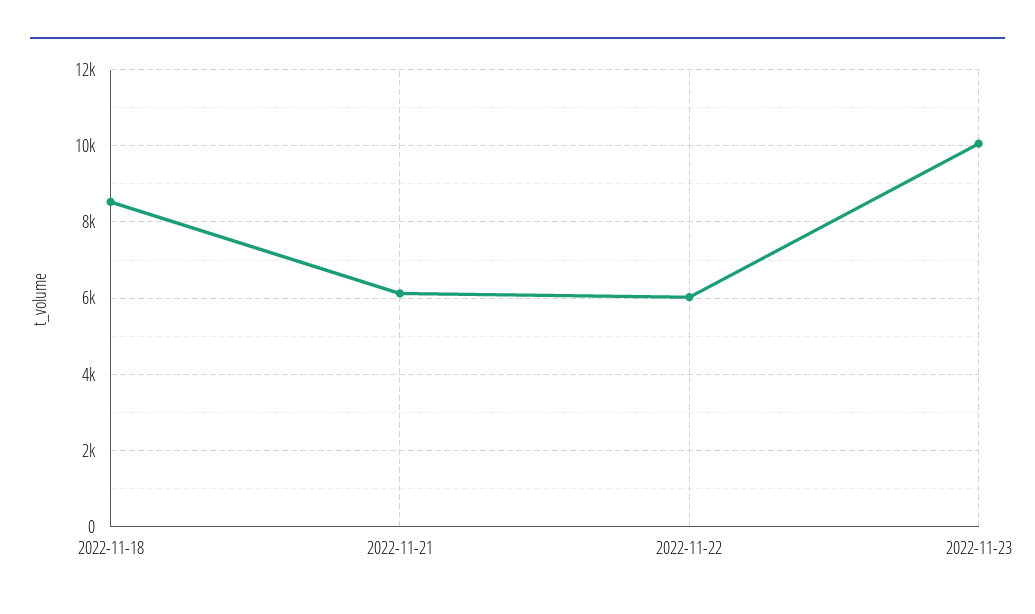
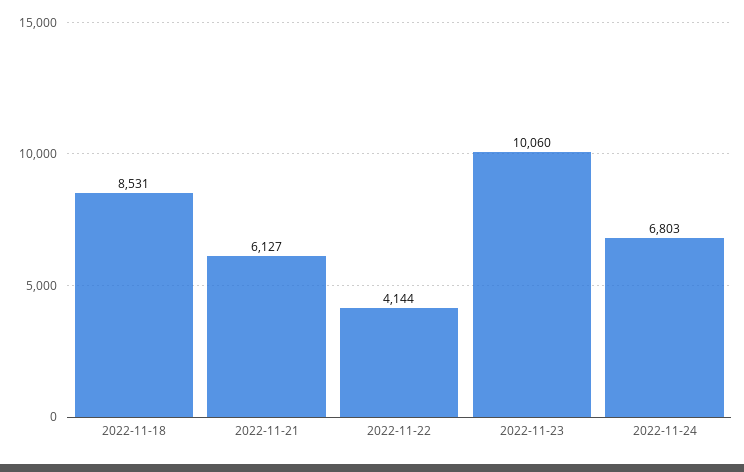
2022-11-22: 6000 -> 4144
2022-11-24: none -> 6803

